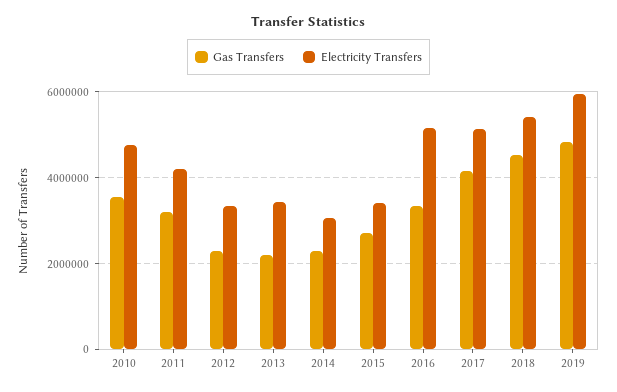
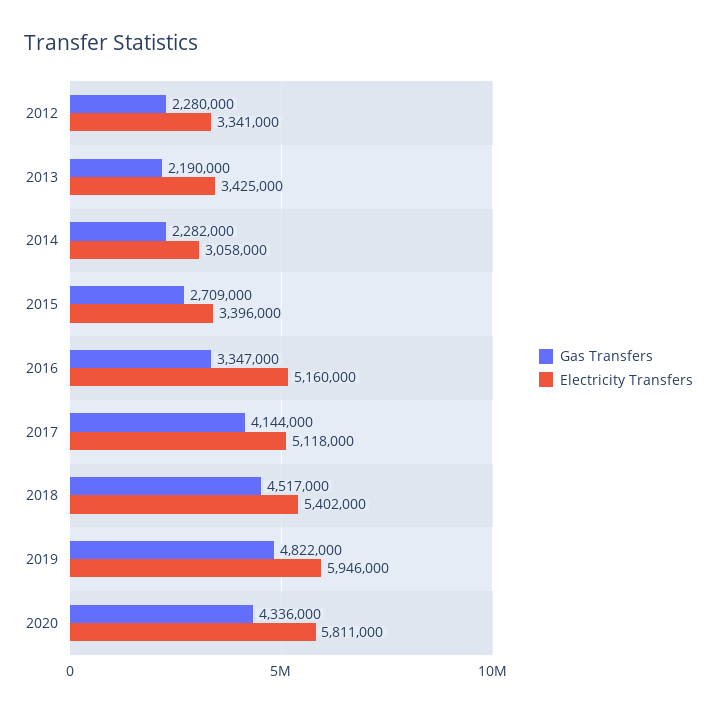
Gas Transfers, 2010: 3600000 -> none
Electricity Transfers, 2010: 4800000 -> none
Gas Transfers, 2011: 3200000 -> none
Electricity Transfers, 2011: 4200000 -> none
Gas Transfers, 2020: none -> 4336000
Electricity Transfers, 2020: none -> 5811000

